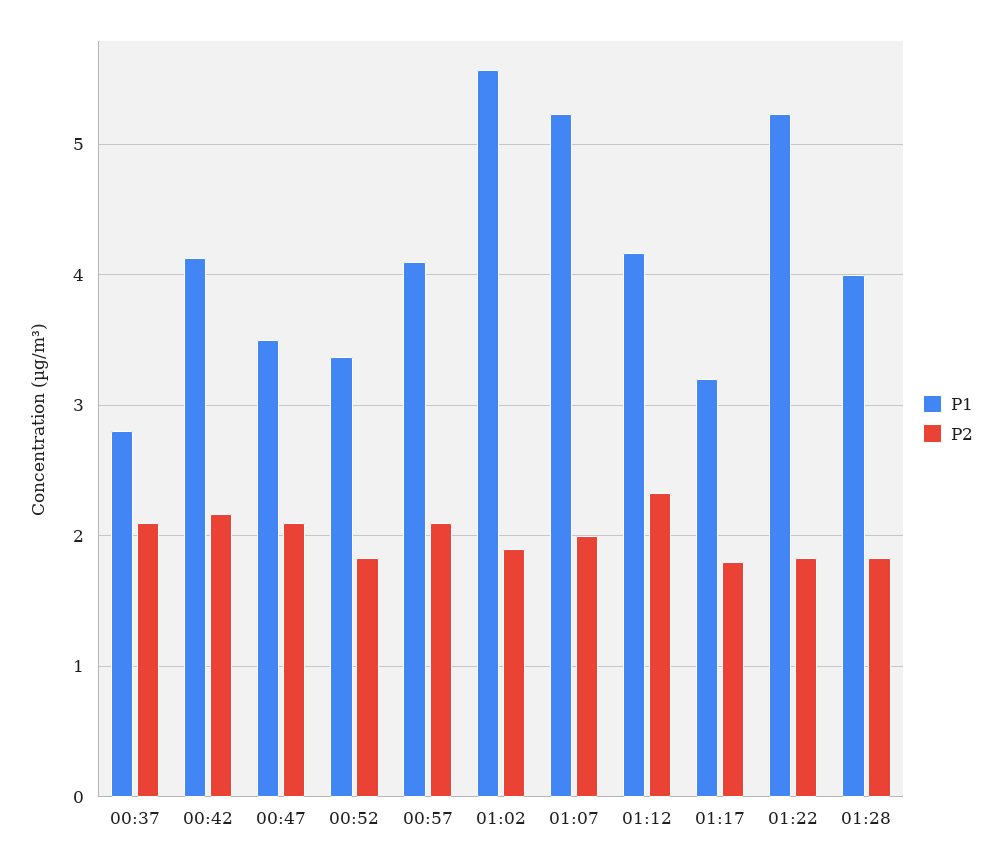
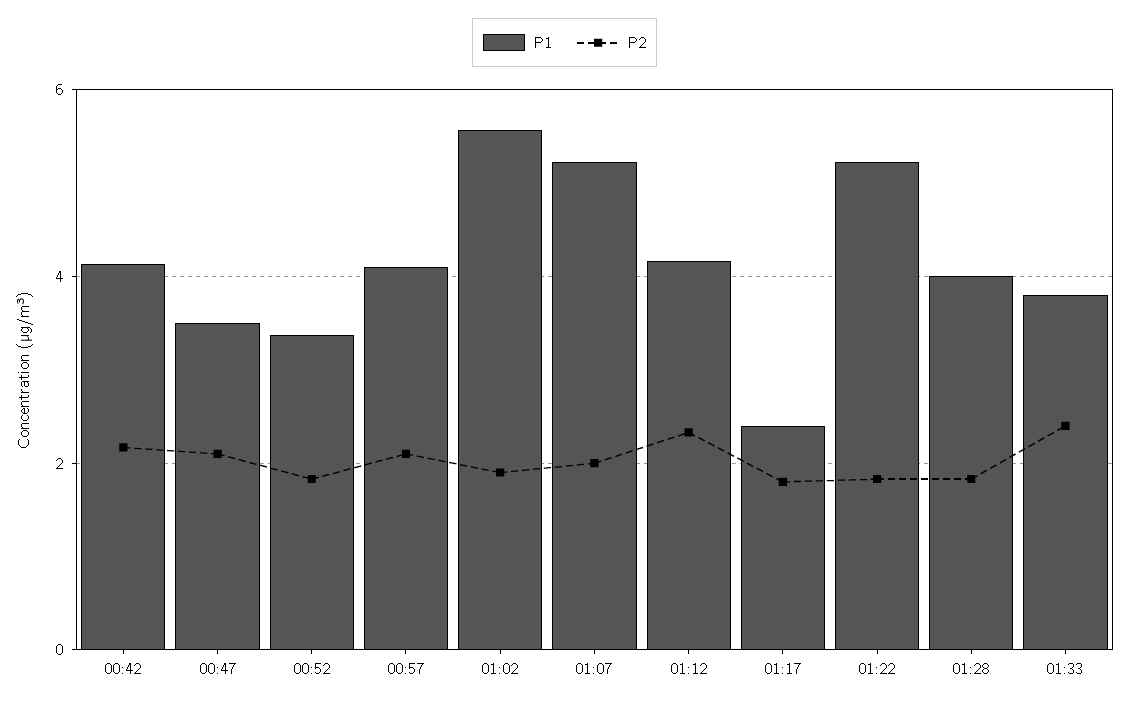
P1, 00:37: 2.8 -> none
P2, 00:37: 2.1 -> none
P1, 01:17: 3.2 -> 2.4
P1, 01:33: none -> 3.8
P2, 01:33: none -> 2.4

